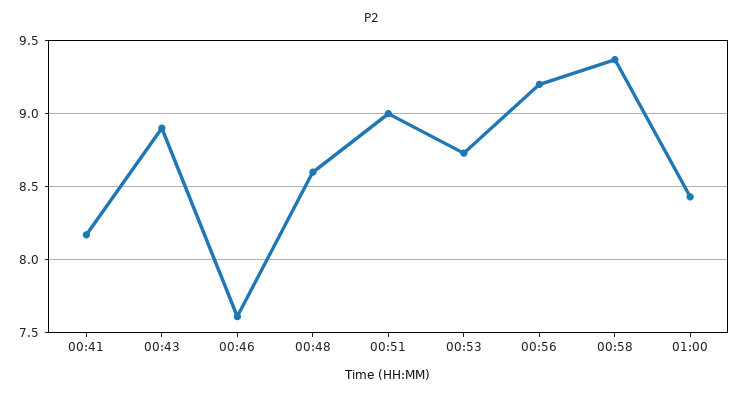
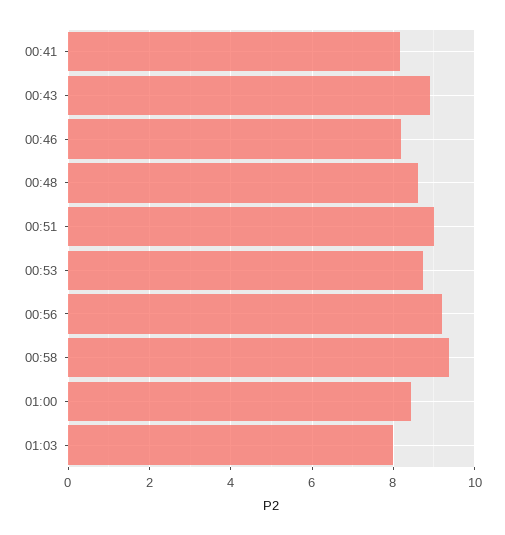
00:46: 7.6 -> 8.2
01:03: none -> 8

